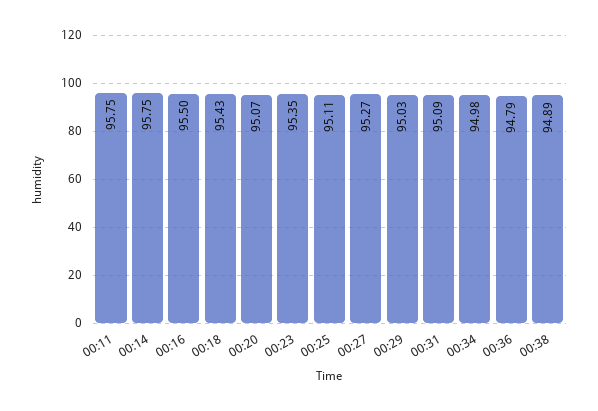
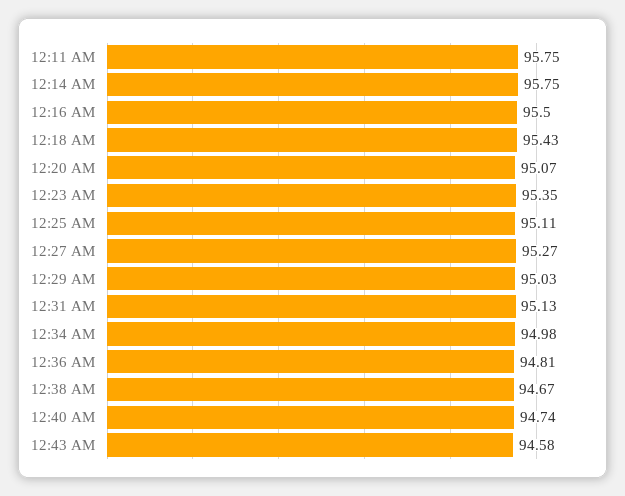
00:31: 95.09 -> 95.13
00:36: 94.79 -> 94.81
00:38: 94.89 -> 94.67
12:40 AM: none -> 94.74
12:43 AM: none -> 94.58

